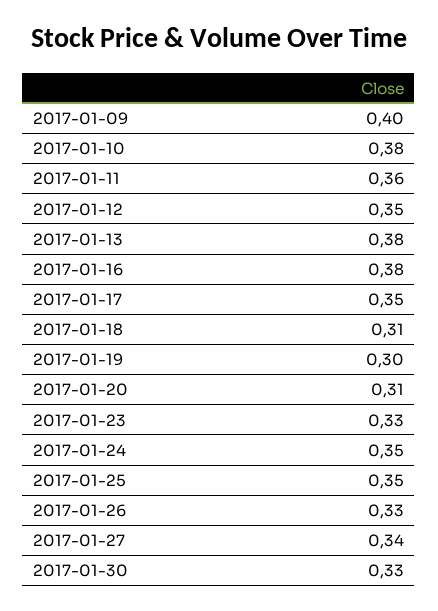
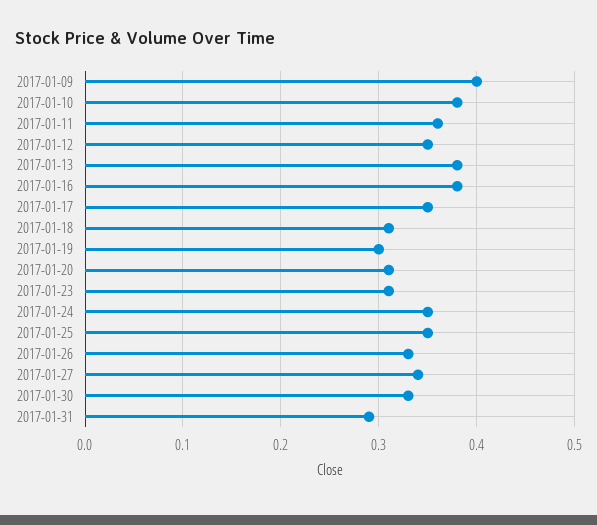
2017-01-23: 0.33 -> 0.31
2017-01-31: none -> 0.29

